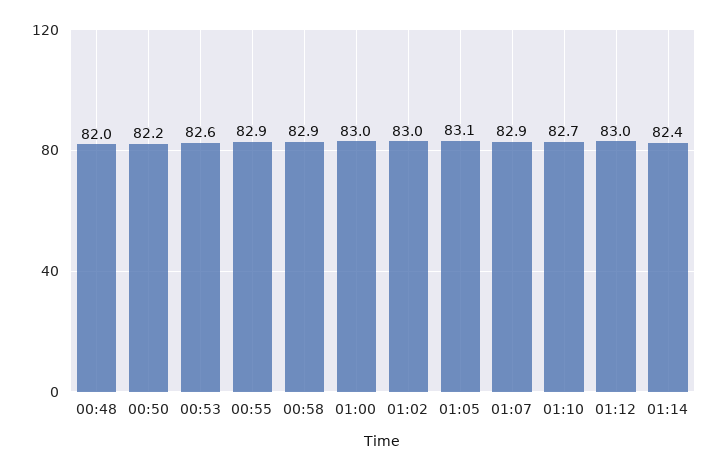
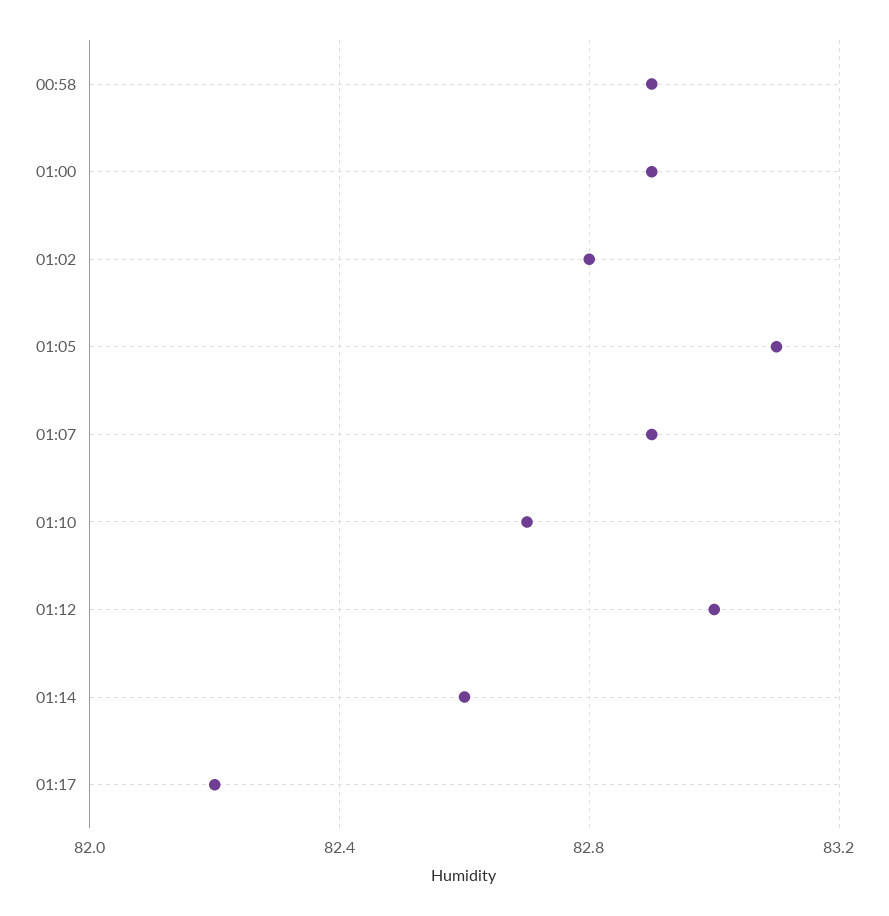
00:48: 82 -> none
00:50: 82.2 -> none
00:53: 82.6 -> none
00:55: 82.9 -> none
01:00: 83 -> 82.9
01:02: 83 -> 82.8
01:14: 82.4 -> 82.6
01:17: none -> 82.2

